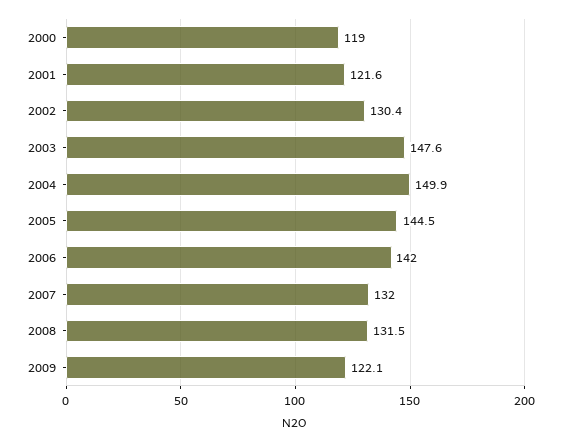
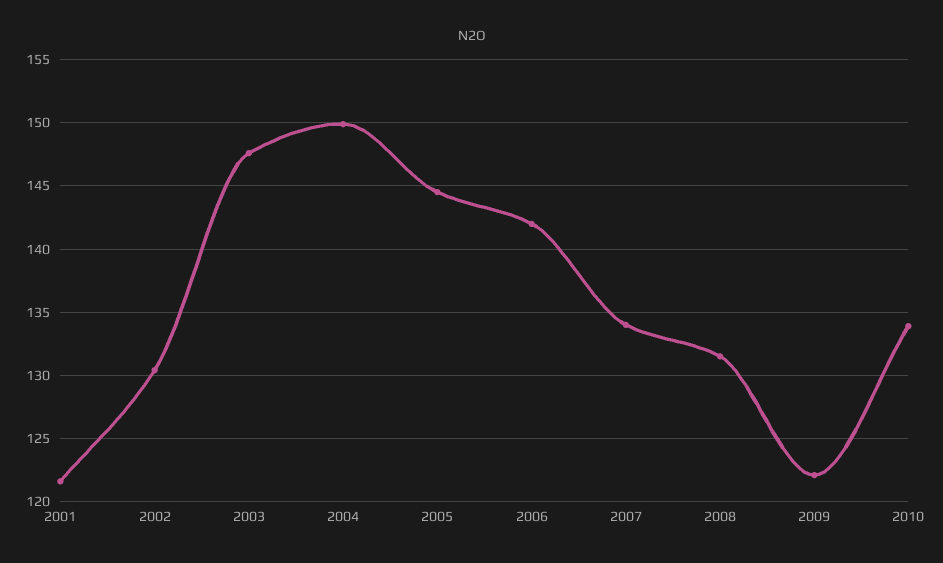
2000: 119 -> none
2007: 132 -> 134
2010: none -> 134

